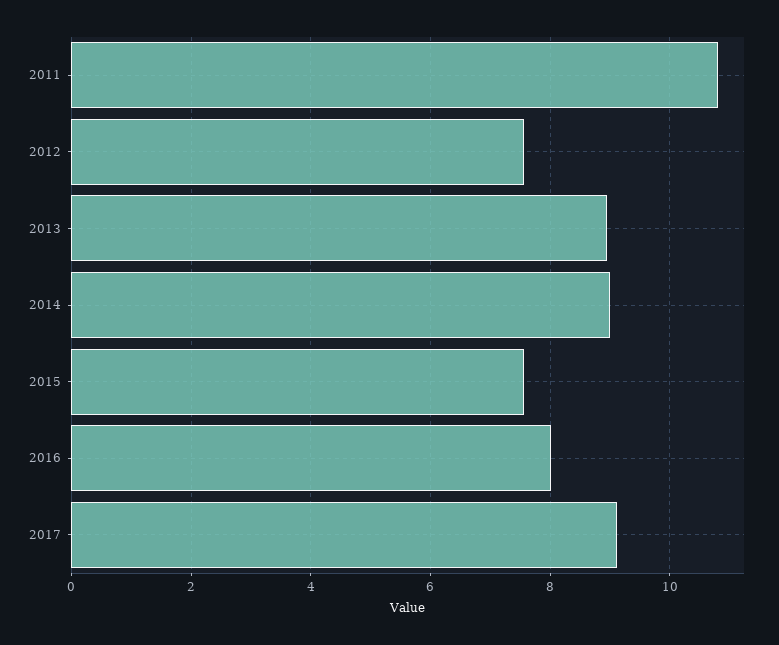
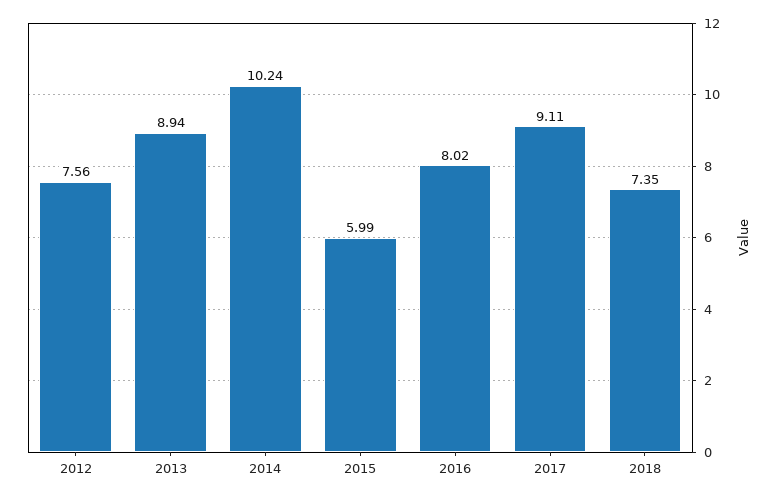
2011: 10.8 -> none
2014: 9 -> 10.24
2015: 7.6 -> 5.99
2018: none -> 7.35

